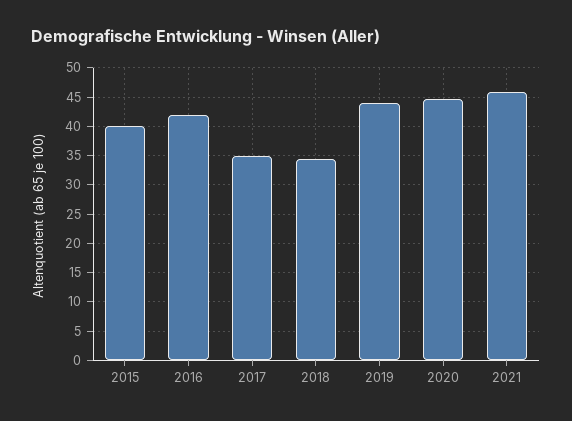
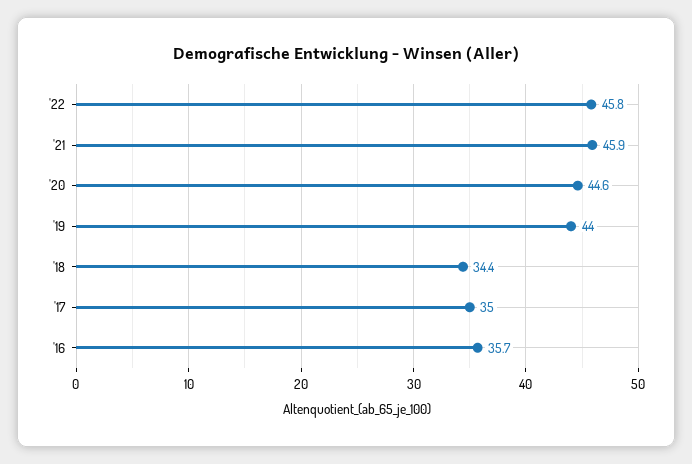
2015: 40 -> none
2016: 42.5 -> 35.7
'22: none -> 45.8

